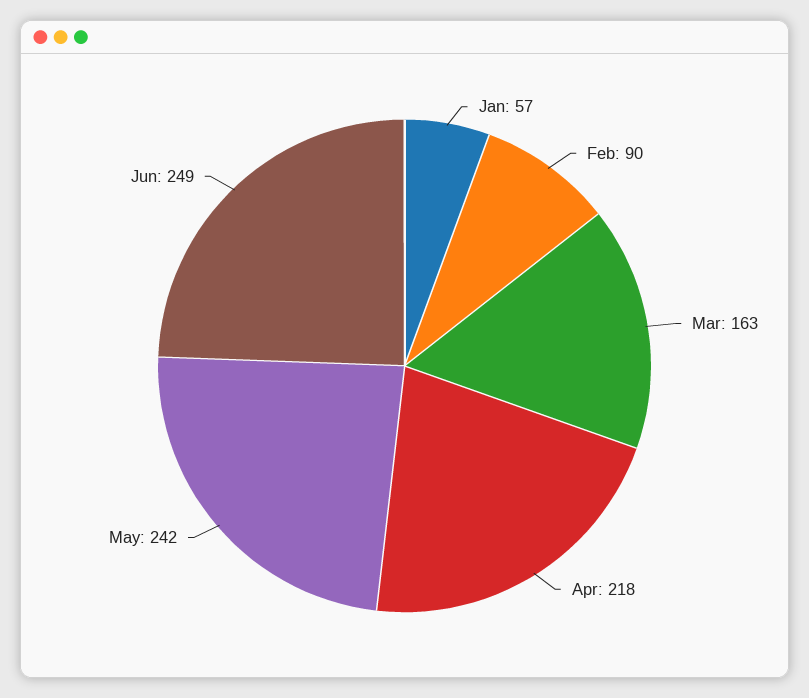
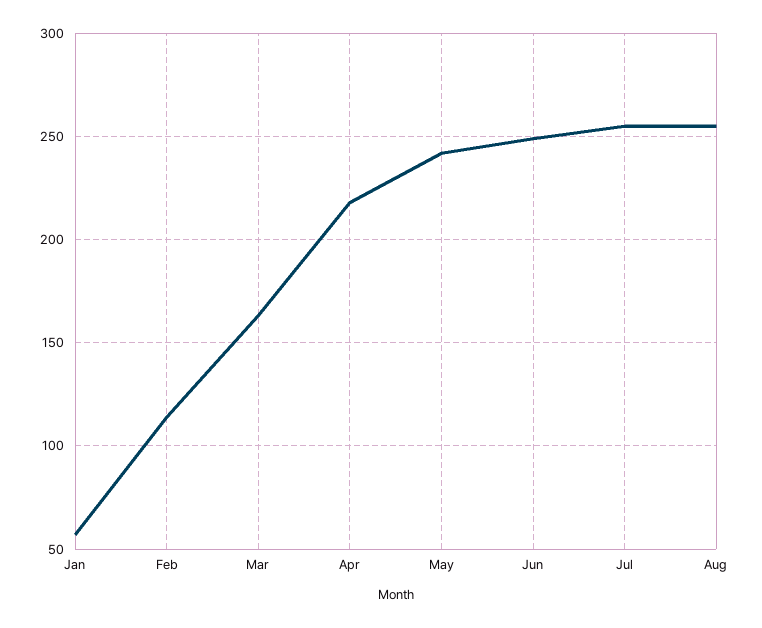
Feb: 90 -> 115
Jul: none -> 255
Aug: none -> 255

